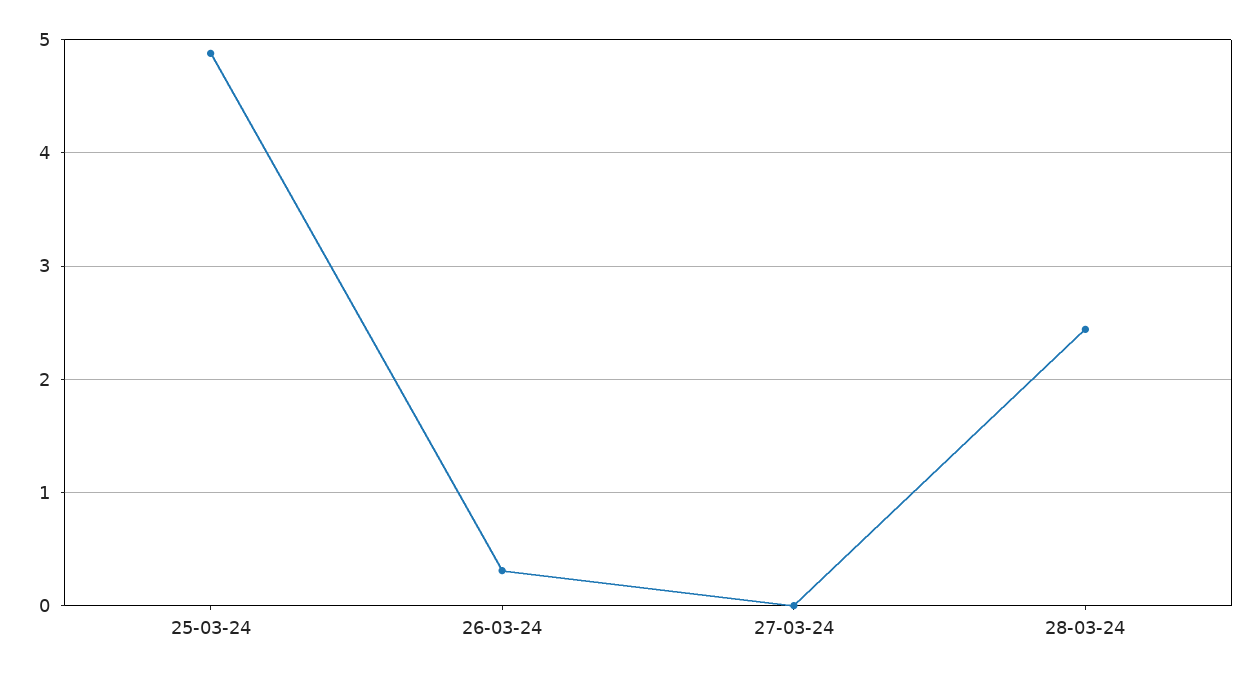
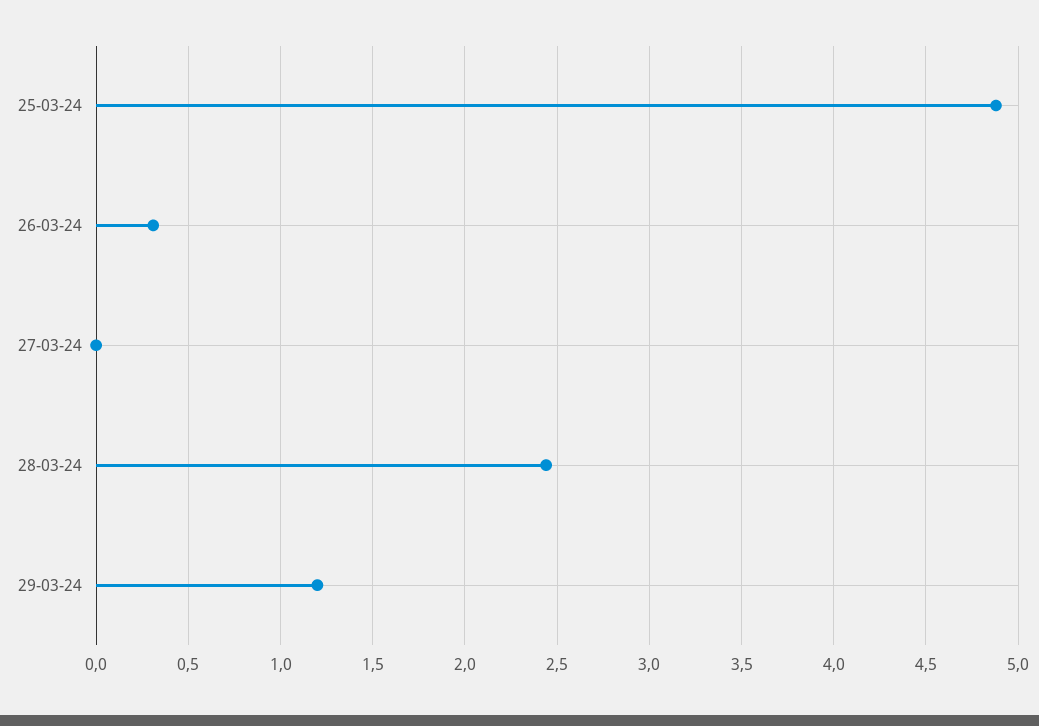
29-03-24: none -> 1.2

